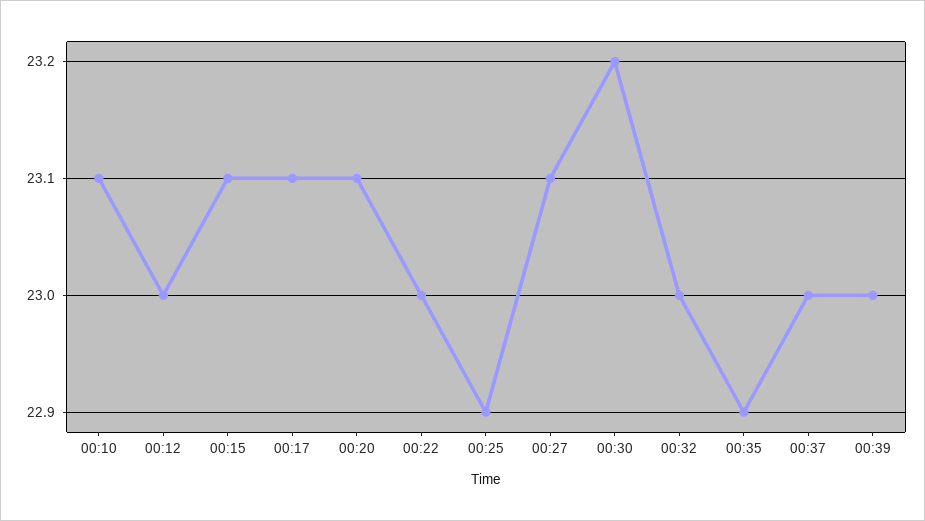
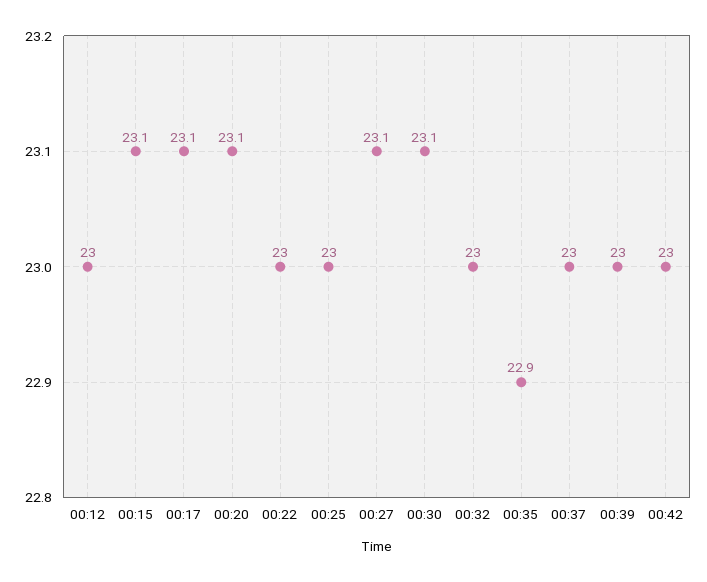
00:10: 23.1 -> none
00:25: 22.9 -> 23
00:30: 23.2 -> 23.1
00:42: none -> 23

